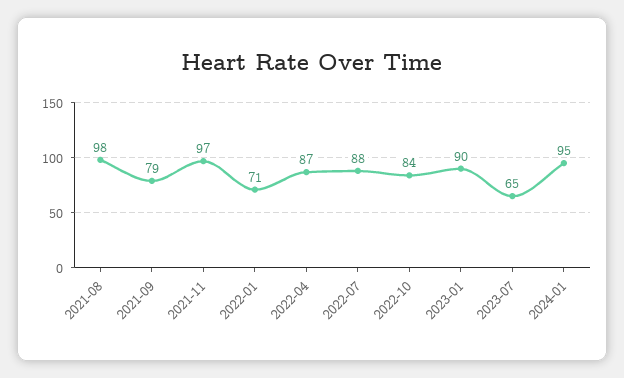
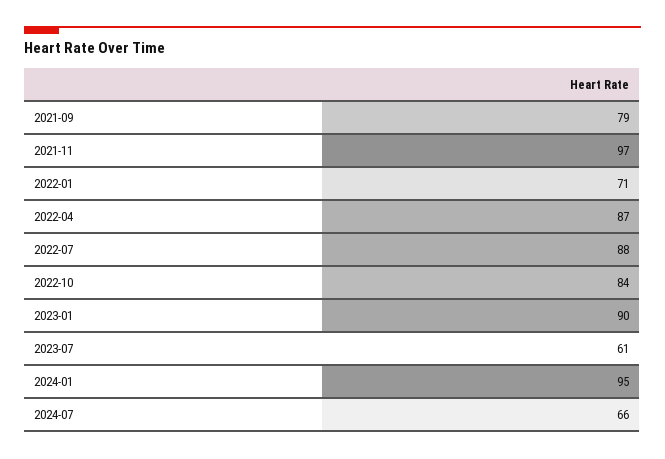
2021-08: 98 -> none
2023-07: 65 -> 61
2024-07: none -> 66

